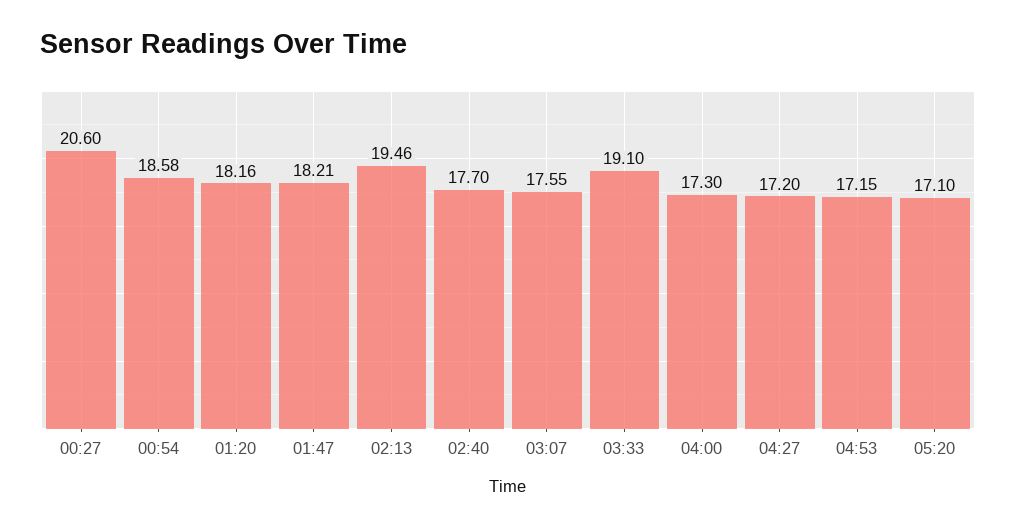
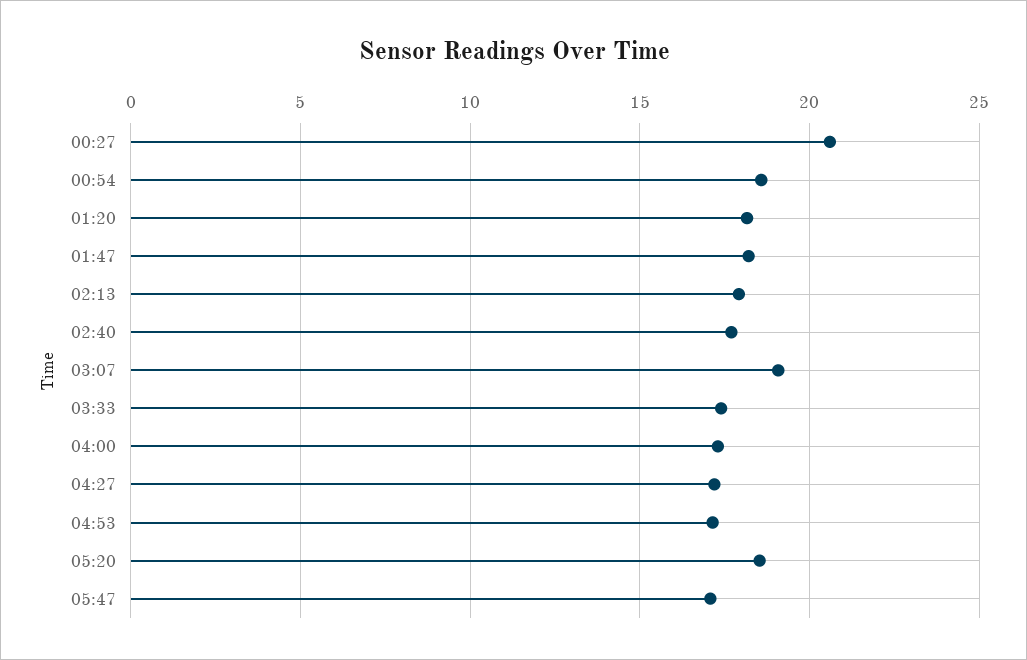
02:13: 19.46 -> 18
03:07: 17.55 -> 19
03:33: 19.1 -> 17.5
05:20: 17.1 -> 18.5
05:47: none -> 17

